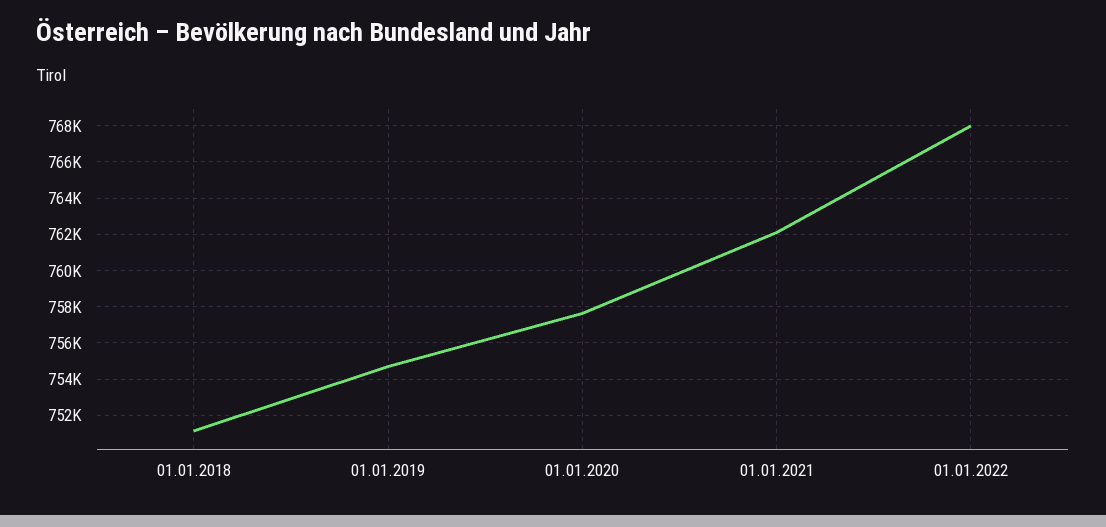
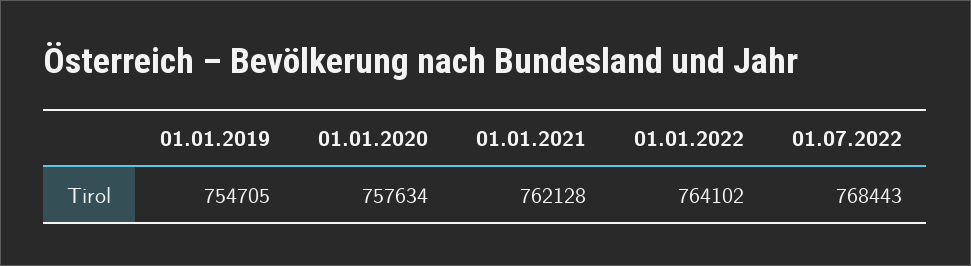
01.01.2018: 751000 -> none
01.01.2022: 768000 -> 764102
01.07.2022: none -> 768443

